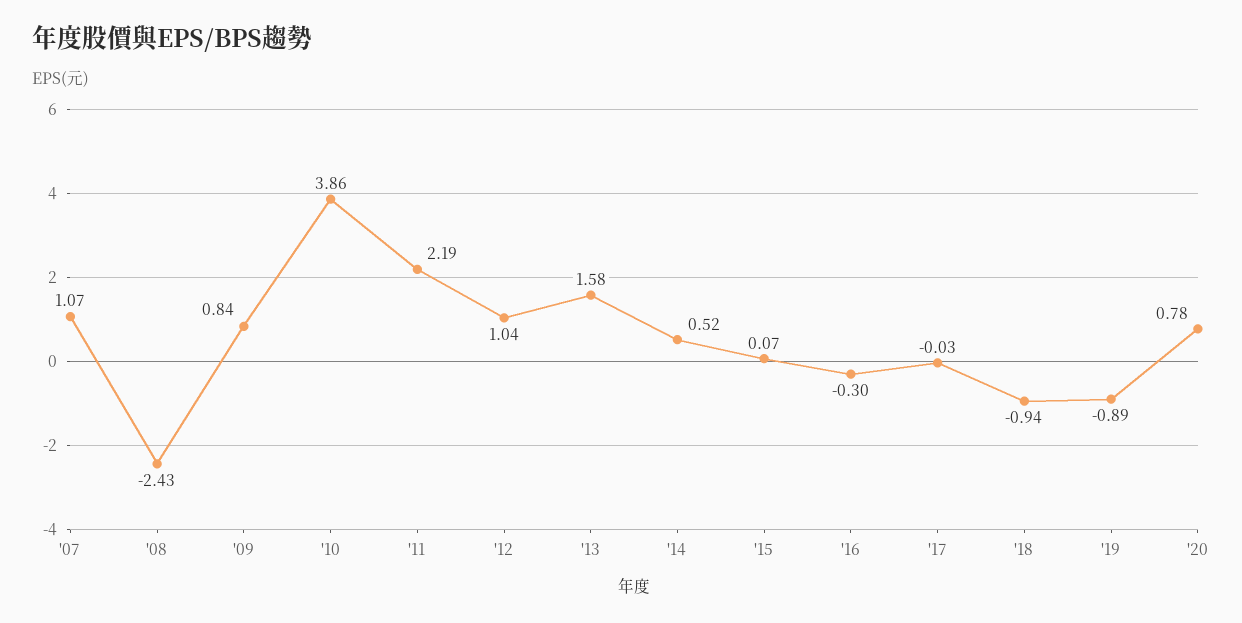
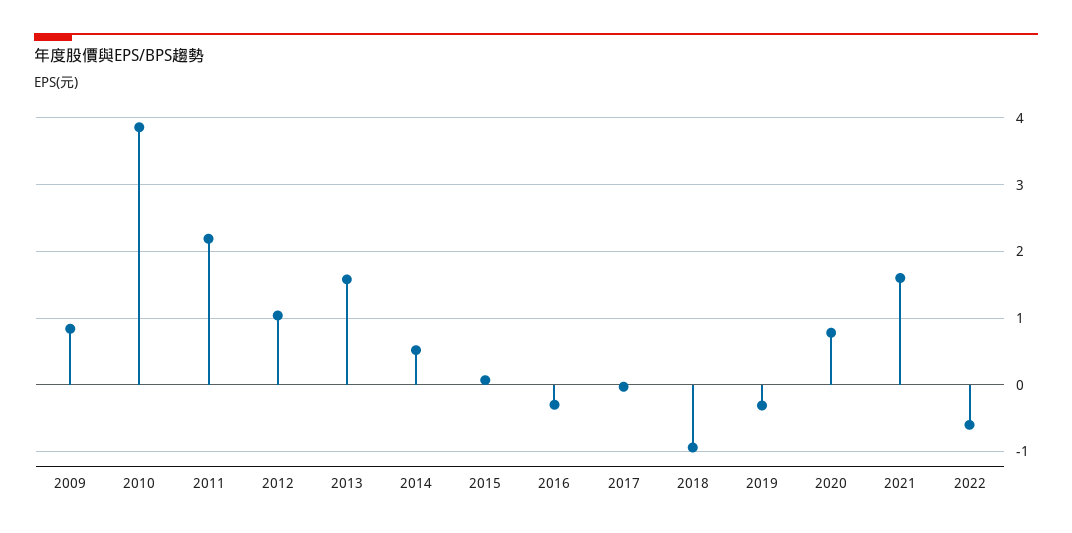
'07: 1.07 -> none
'08: -2.43 -> none
'19: -0.89 -> -0.3
2021: none -> 1.6
2022: none -> -0.6

